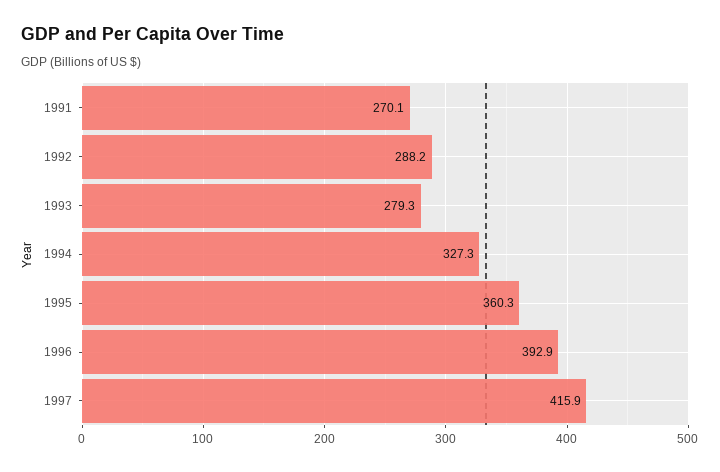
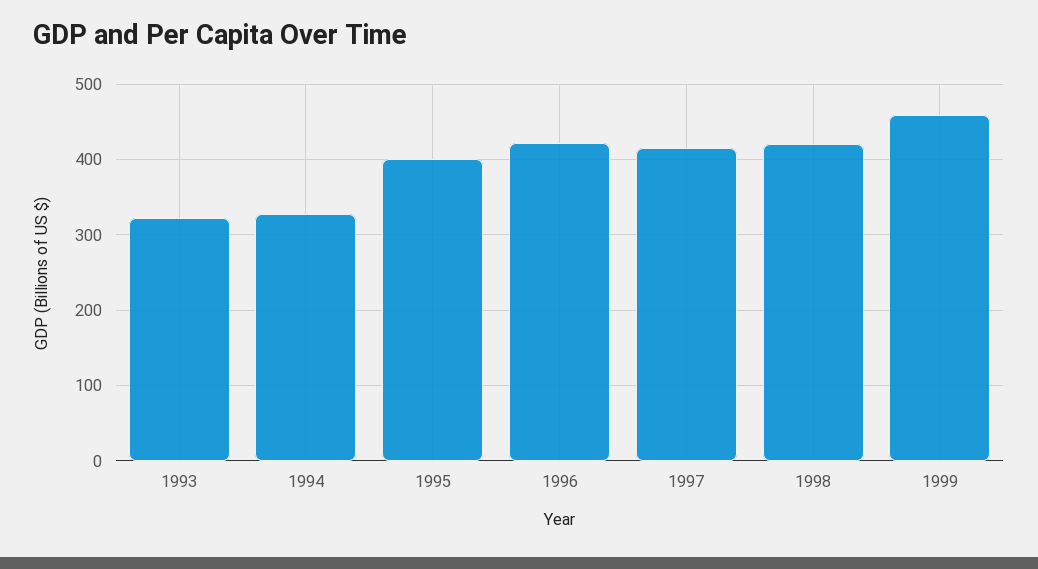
1991: 270.1 -> none
1992: 288.2 -> none
1993: 279.3 -> 320
1995: 360.3 -> 400
1996: 392.9 -> 420
1998: none -> 420
1999: none -> 460

